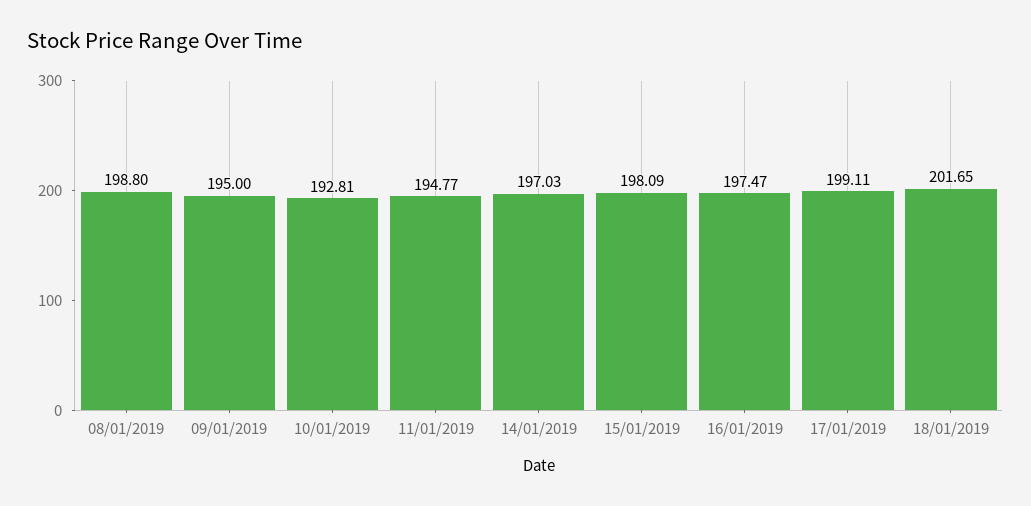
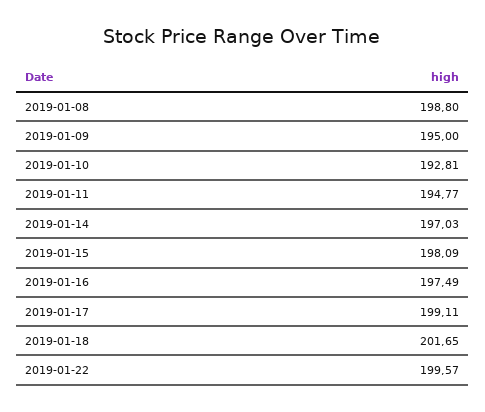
16/01/2019: 197.47 -> 197.49
2019-01-22: none -> 199.57

